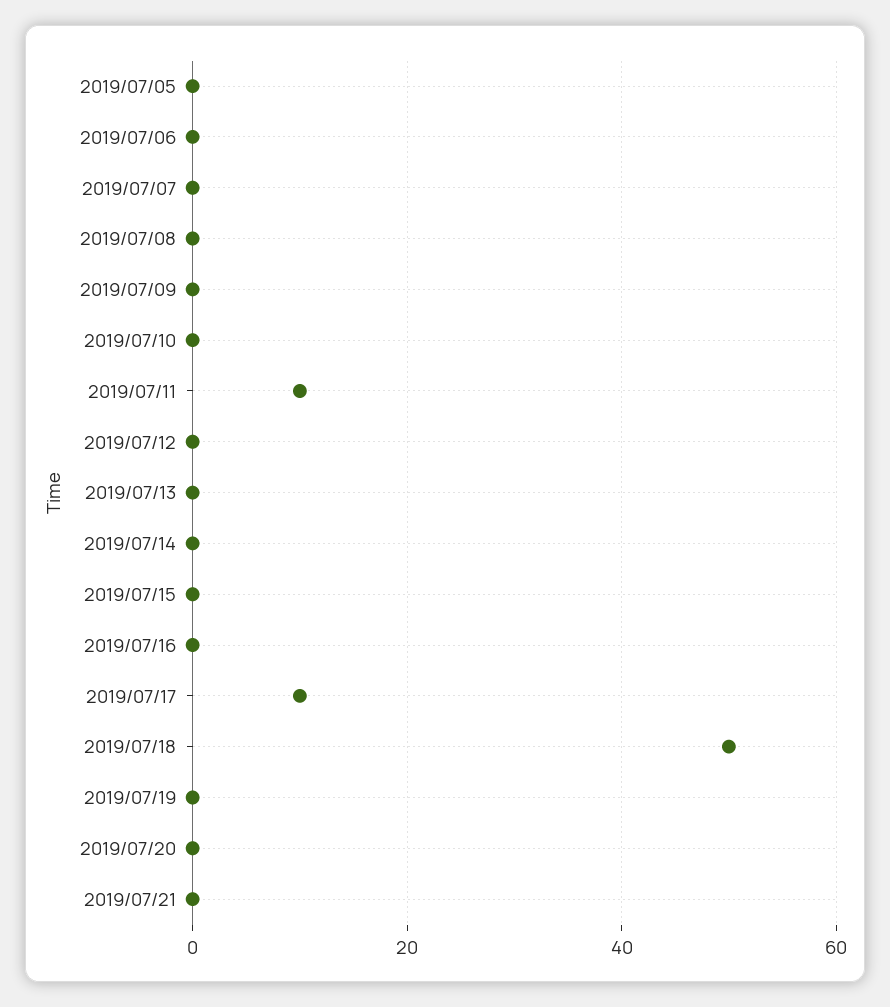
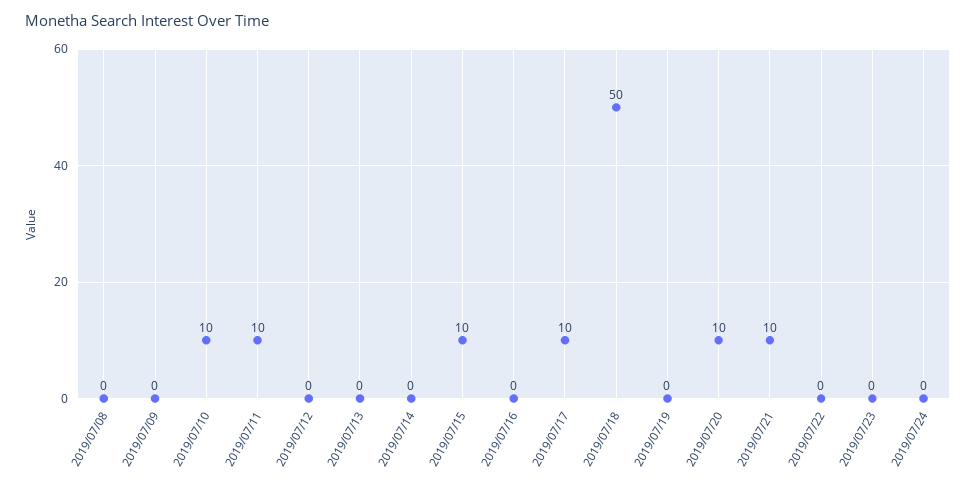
2019/07/05: 0 -> none
2019/07/06: 0 -> none
2019/07/07: 0 -> none
2019/07/10: 0 -> 10
2019/07/15: 0 -> 10
2019/07/20: 0 -> 10
2019/07/21: 0 -> 10
2019/07/22: none -> 0
2019/07/23: none -> 0
2019/07/24: none -> 0

